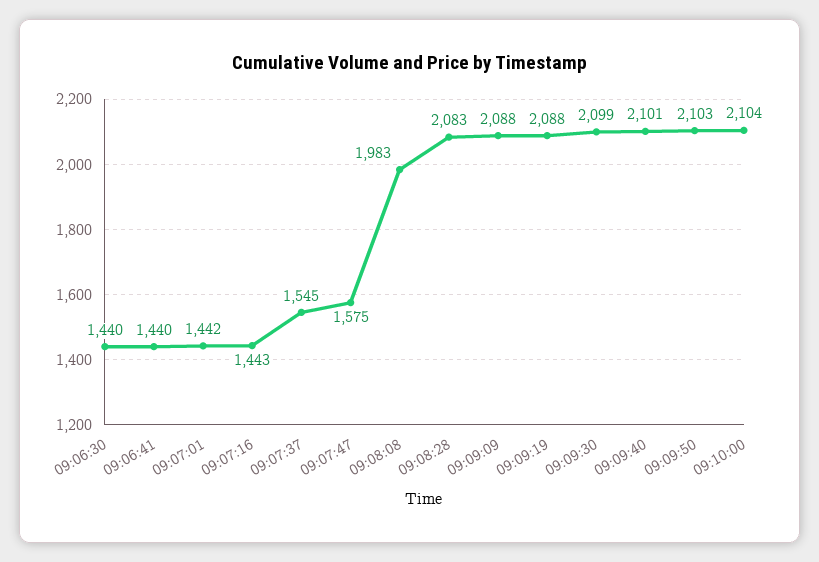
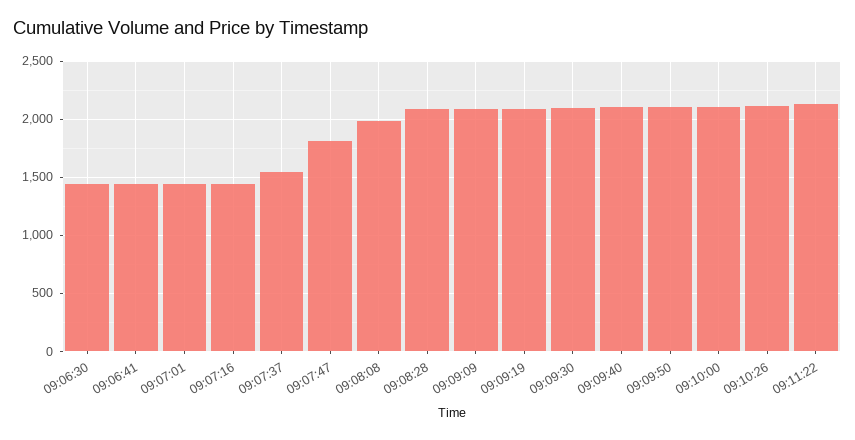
09:07:47: 1575 -> 1800
09:10:26: none -> 2100
09:11:22: none -> 2100

